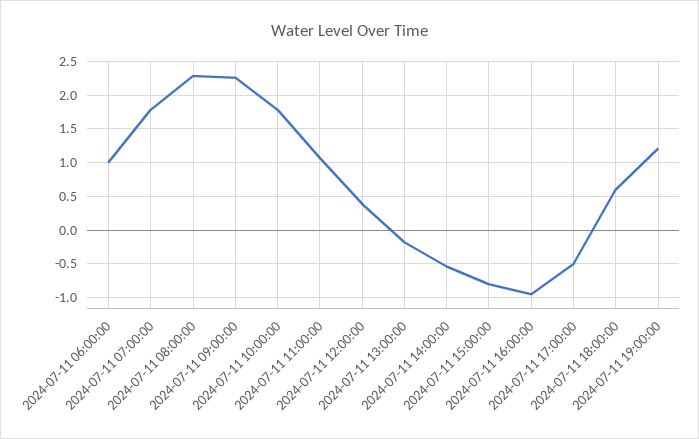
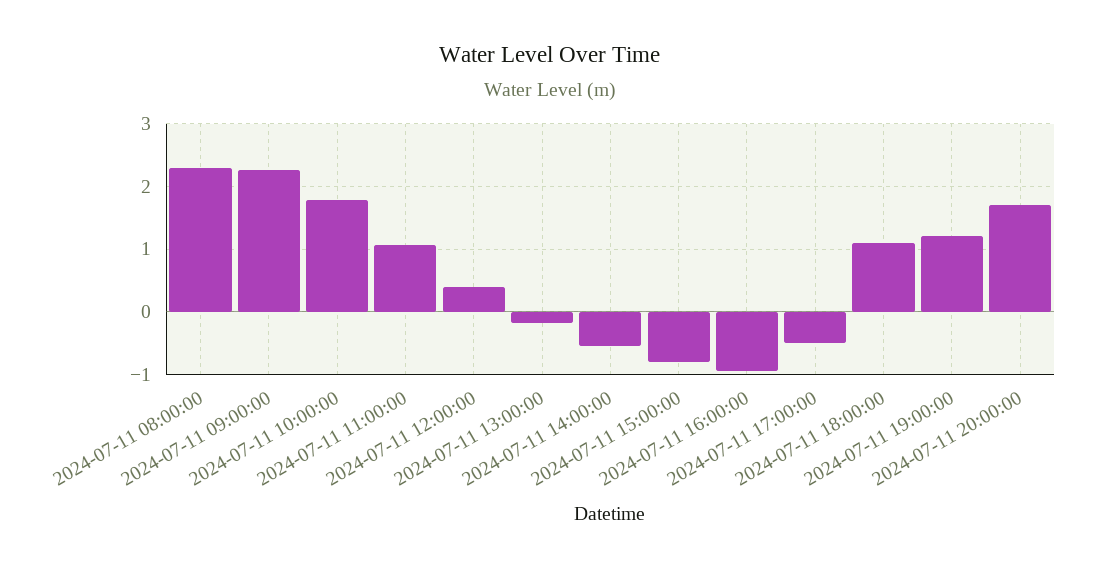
2024-07-11 06:00:00: 1 -> none
2024-07-11 07:00:00: 1.8 -> none
2024-07-11 18:00:00: 0.6 -> 1.1
2024-07-11 20:00:00: none -> 1.7

